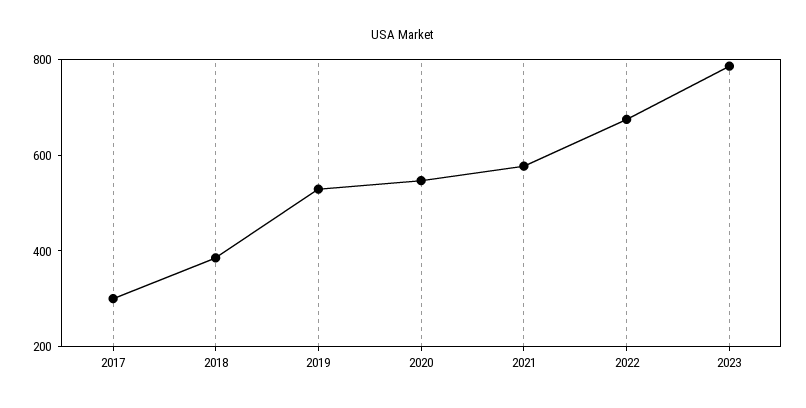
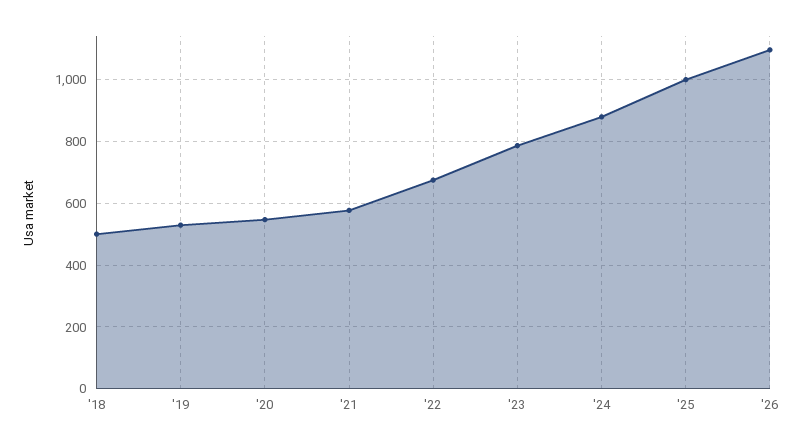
2017: 300 -> none
2018: 400 -> 500
'24: none -> 880
'25: none -> 1000
'26: none -> 1100

